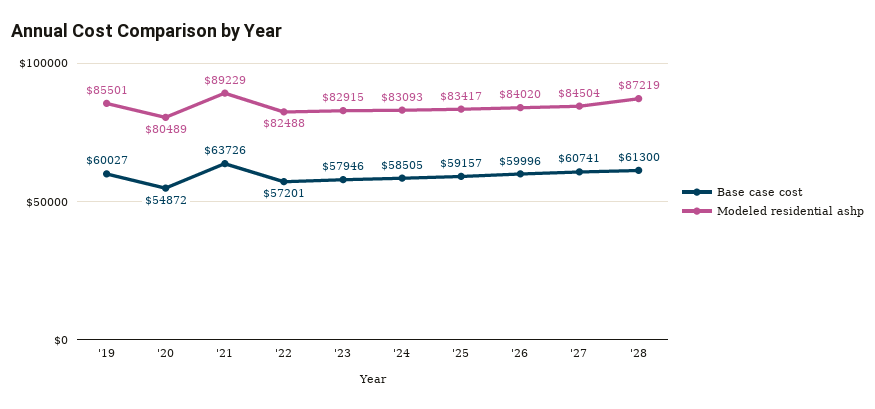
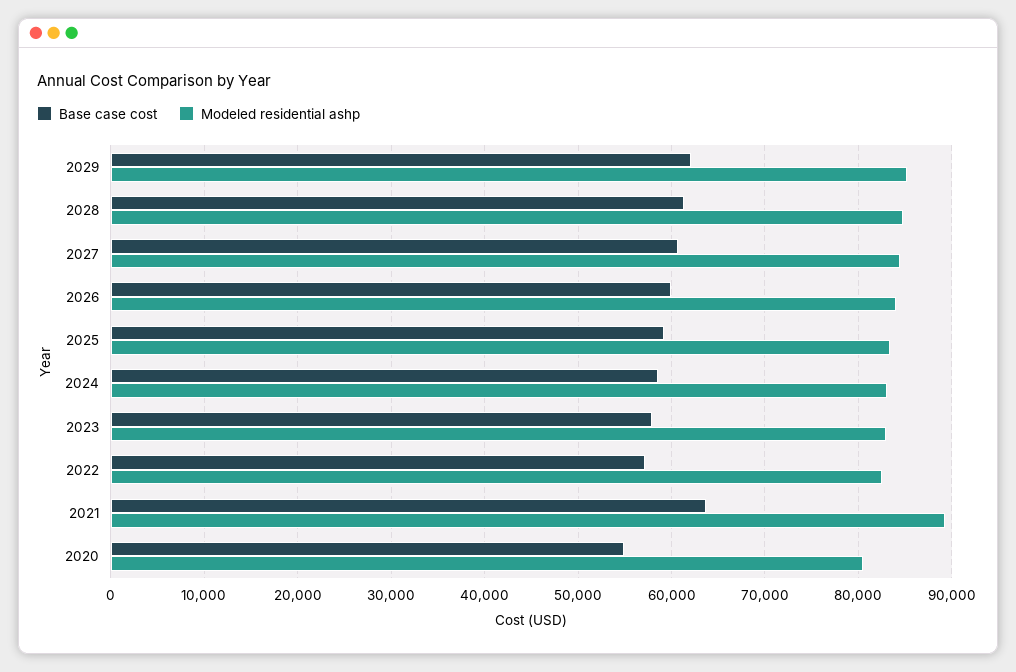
Base case cost, '19: 60027 -> none
Modeled residential ashp, '19: 85501 -> none
Modeled residential ashp, '28: 87219 -> 85000
Base case cost, 2029: none -> 62000
Modeled residential ashp, 2029: none -> 85000

